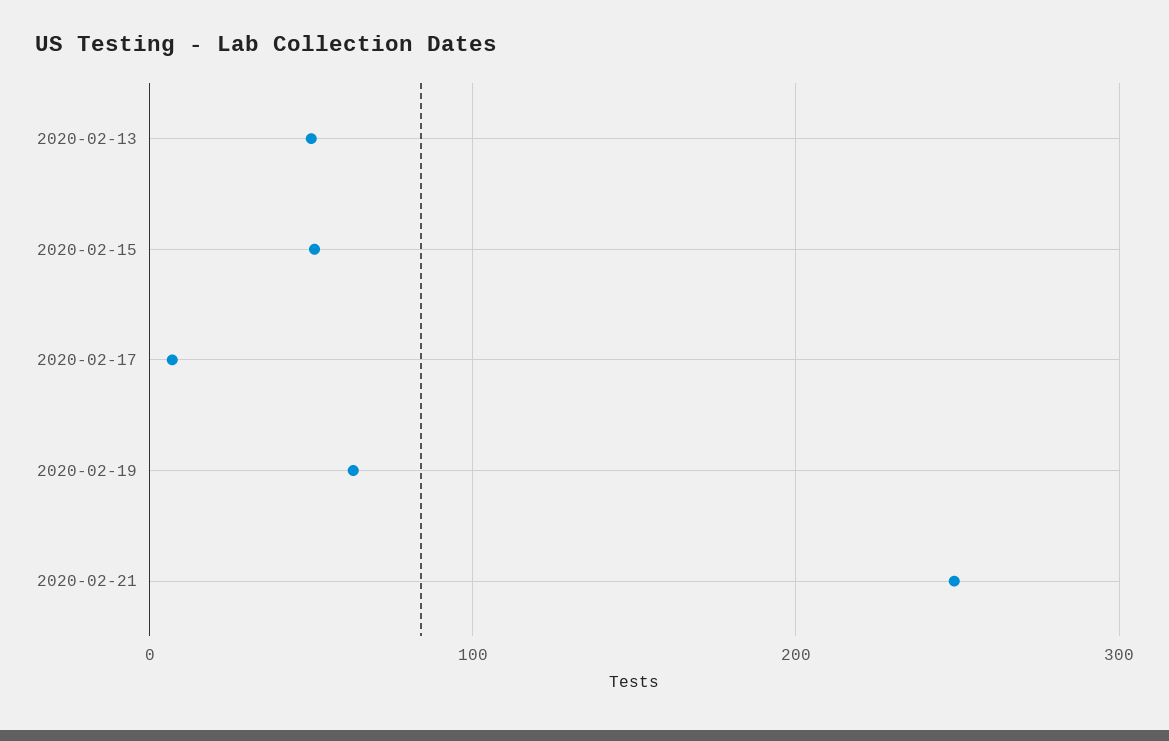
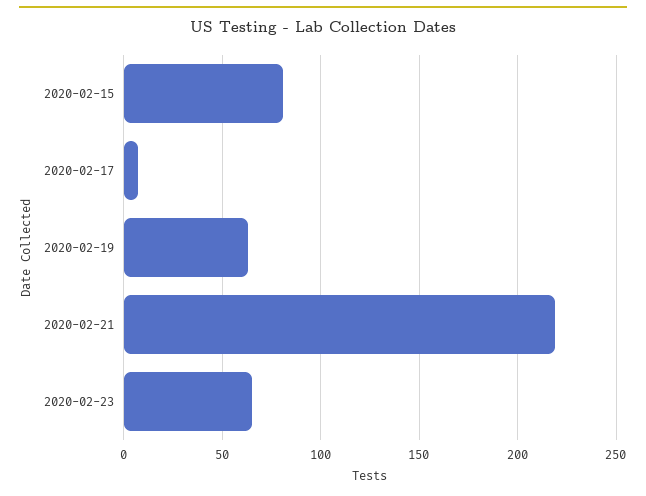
2020-02-13: 50 -> none
2020-02-15: 50 -> 80
2020-02-21: 250 -> 220
2020-02-23: none -> 65

